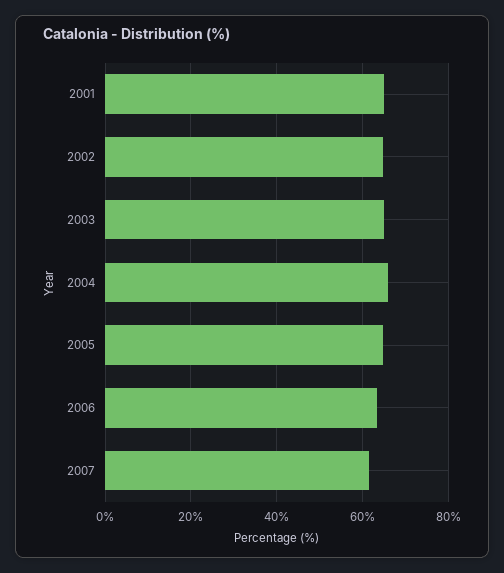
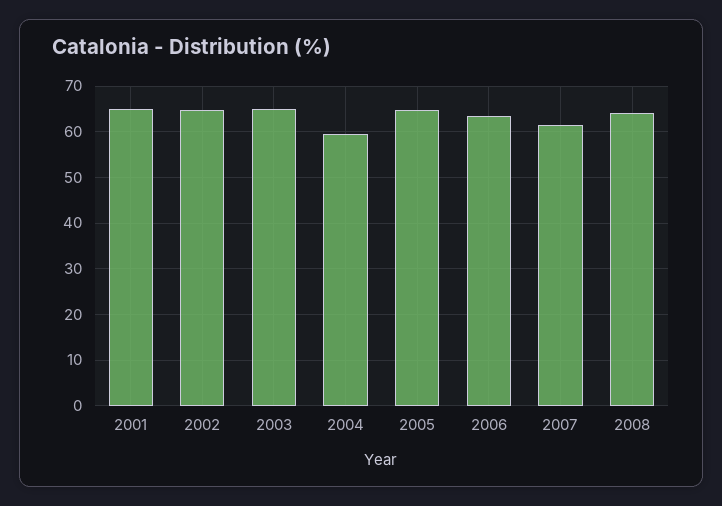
2004: 66 -> 60
2008: none -> 64

